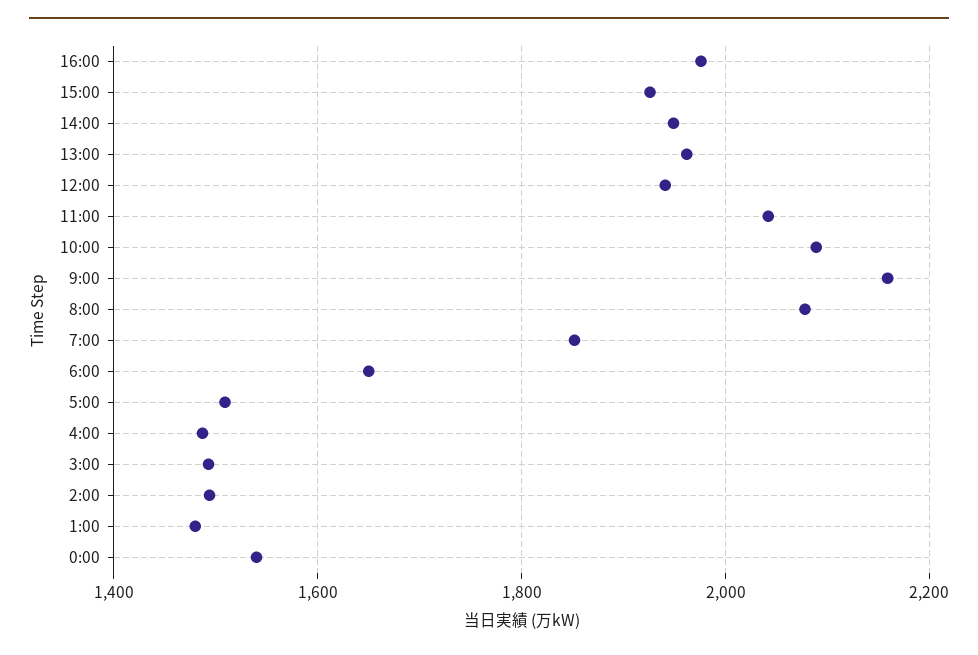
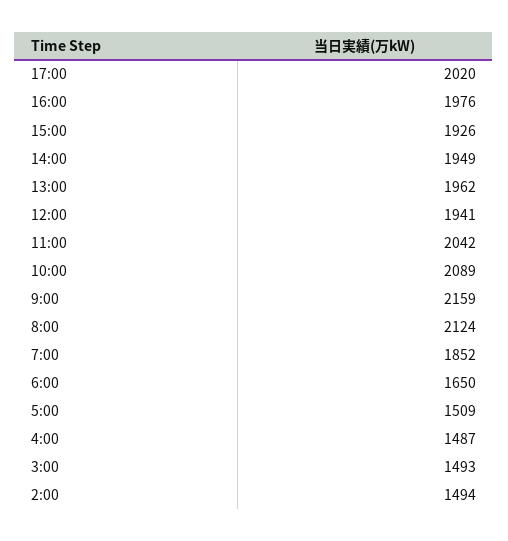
8:00: 2080 -> 2124
1:00: 1480 -> none
0:00: 1540 -> none
17:00: none -> 2020

